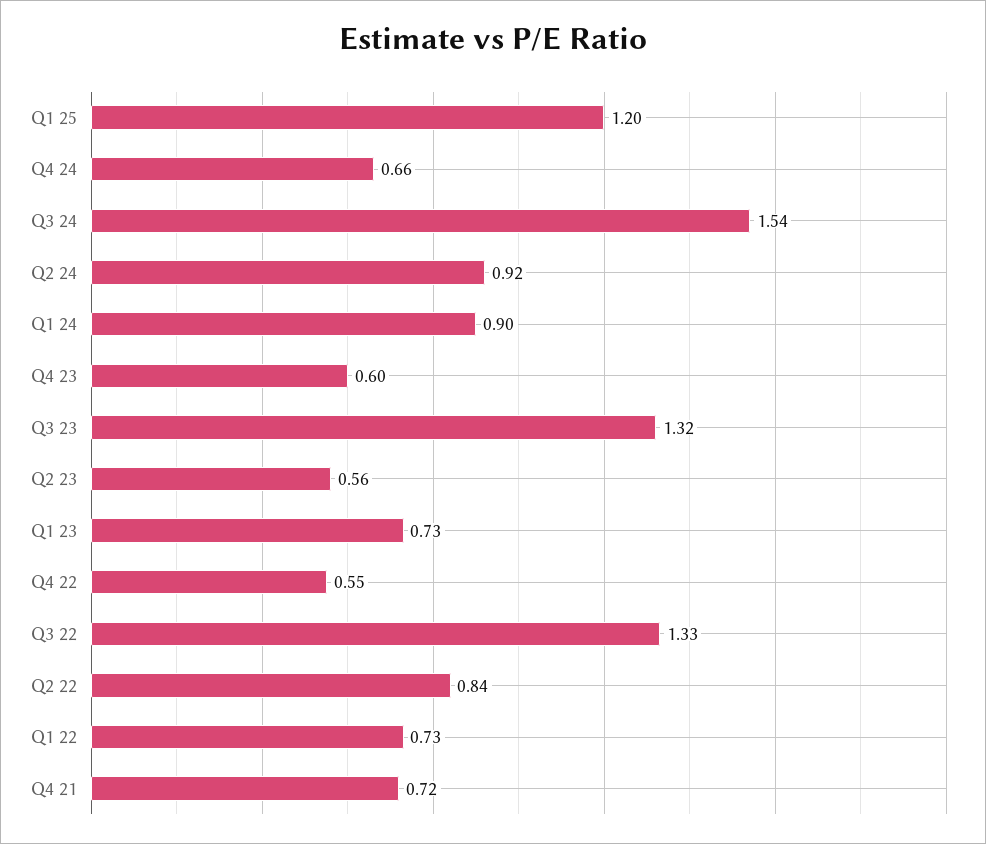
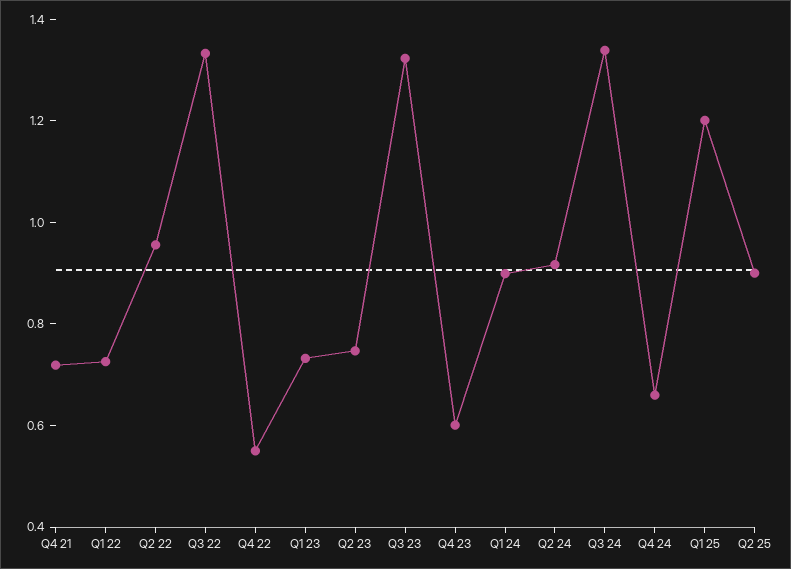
Q3 24: 1.54 -> 1.35
Q2 23: 0.56 -> 0.75
Q2 22: 0.84 -> 0.95
Q2 25: none -> 0.9

